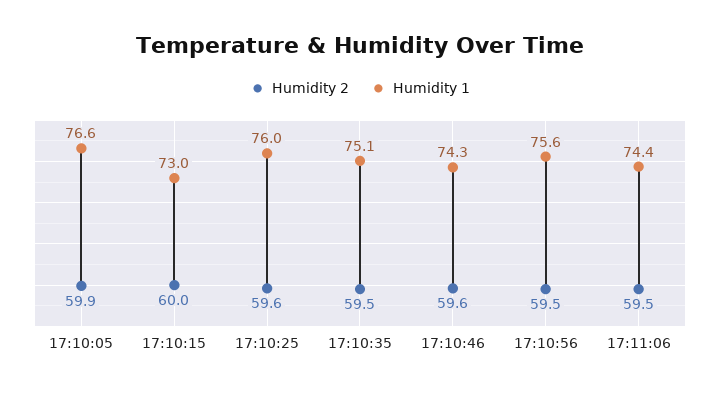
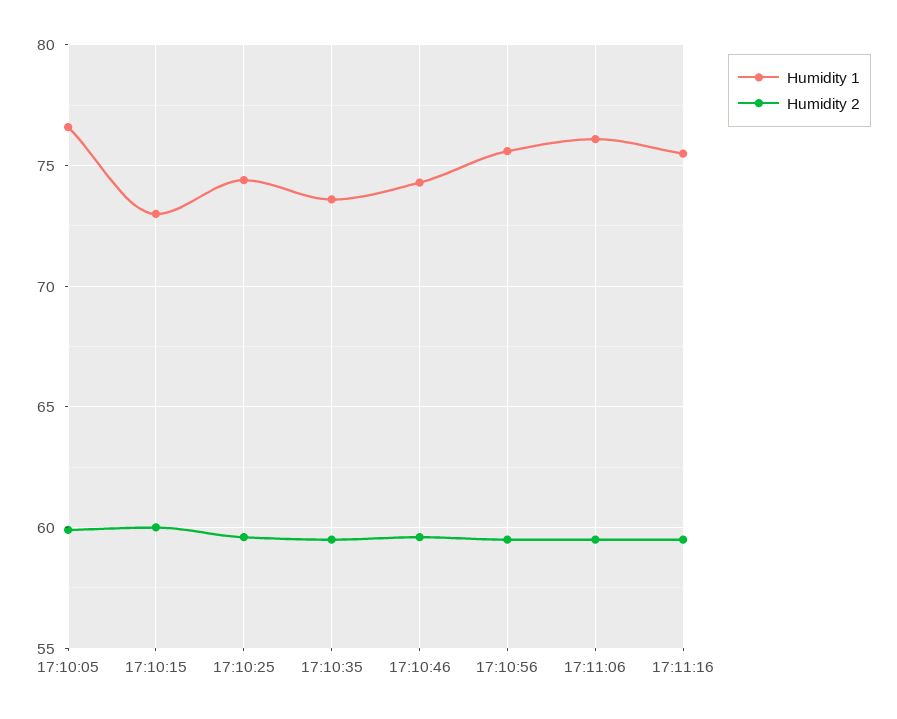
Humidity 1, 17:10:25: 76 -> 74.5
Humidity 1, 17:10:35: 75.1 -> 73.5
Humidity 1, 17:11:06: 74.4 -> 76
Humidity 1, 17:11:16: none -> 75.5
Humidity 2, 17:11:16: none -> 59.5

